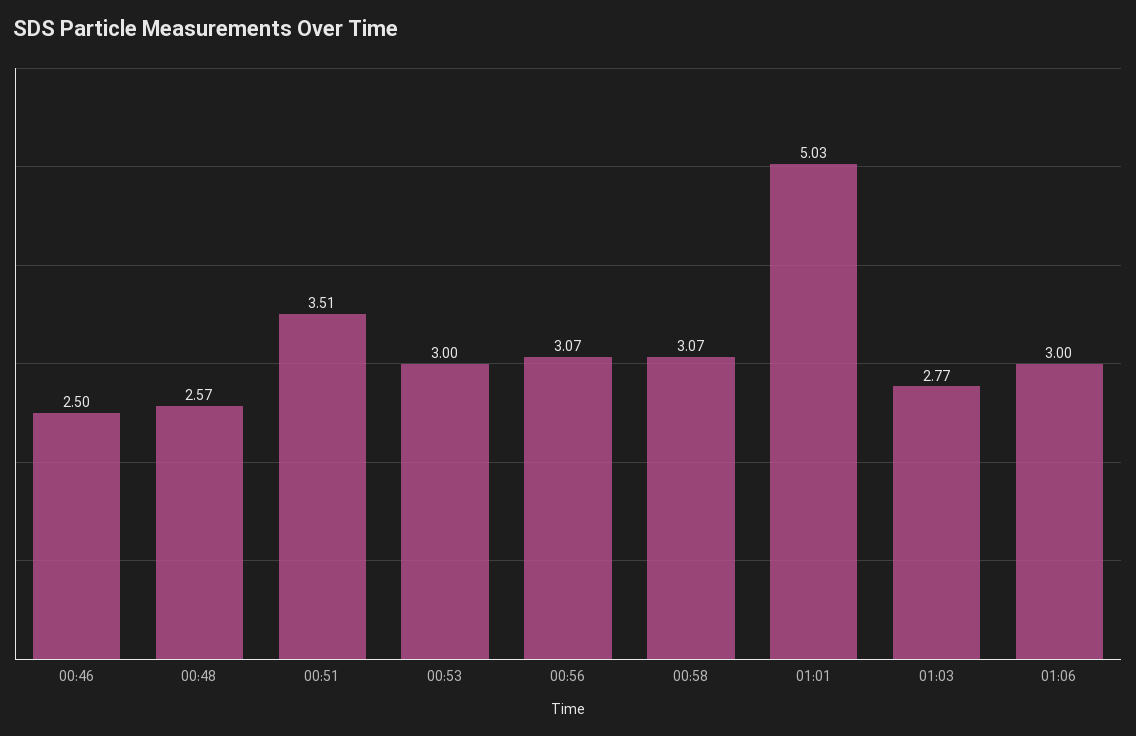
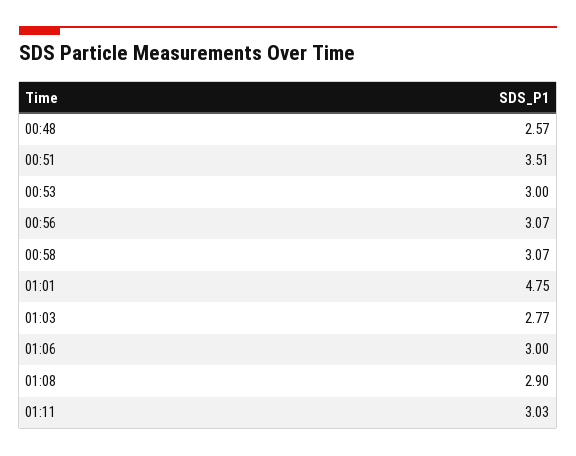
00:46: 2.5 -> none
01:01: 5.03 -> 4.75
01:08: none -> 2.9
01:11: none -> 3.03

